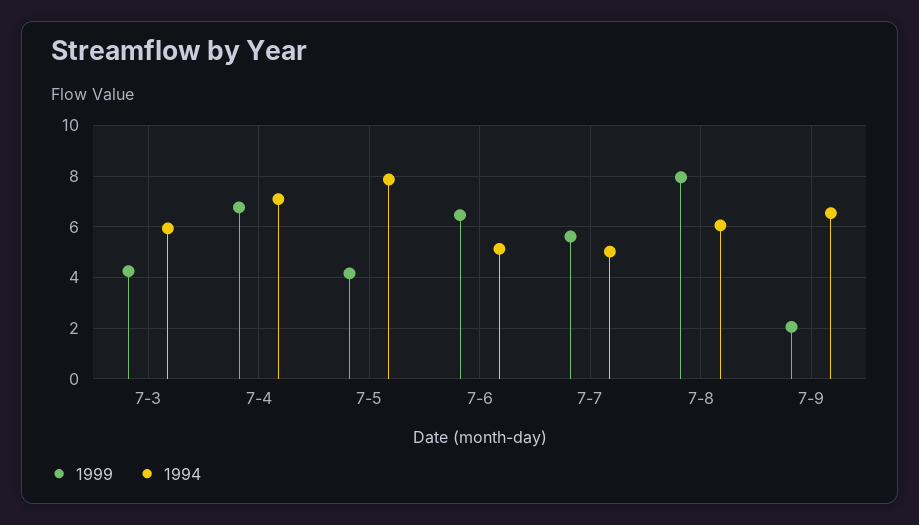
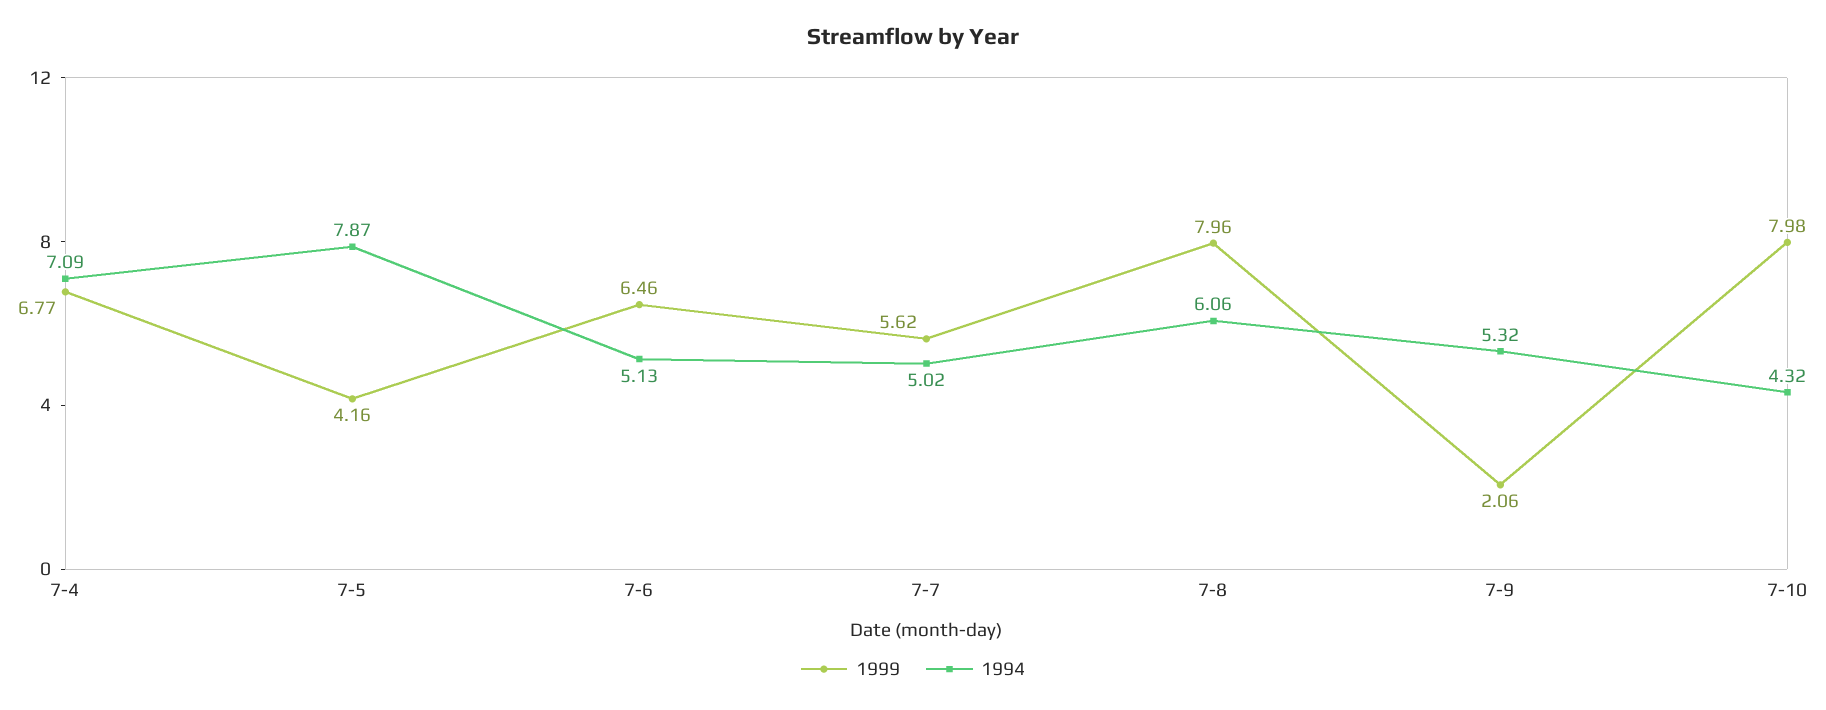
1999, 7-3: 4.25 -> none
1994, 7-3: 6 -> none
1994, 7-9: 6.5 -> 5.32
1999, 7-10: none -> 7.98
1994, 7-10: none -> 4.32

